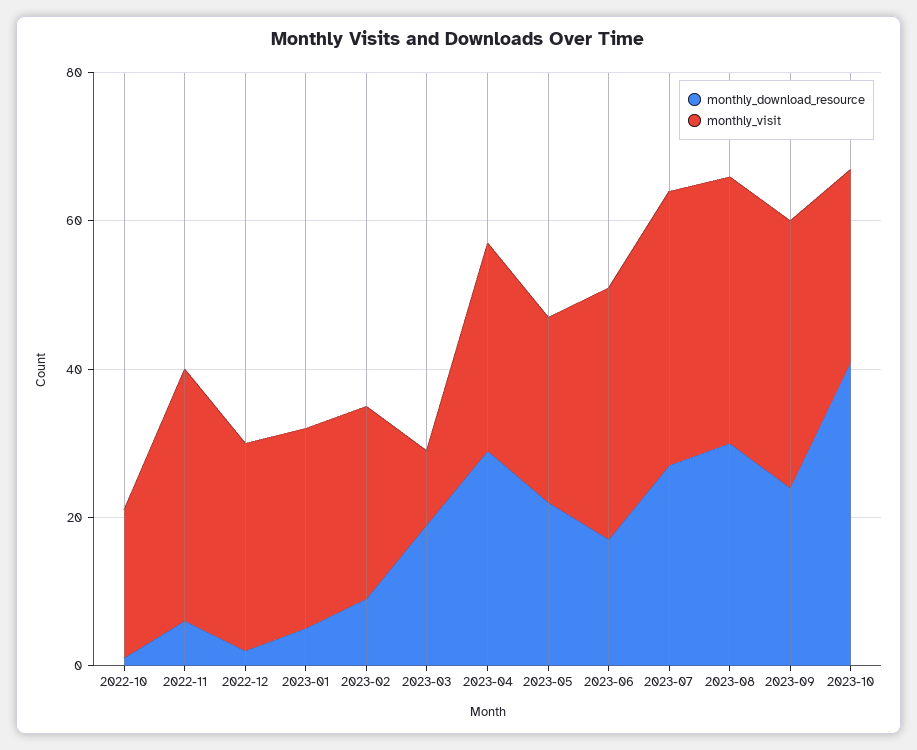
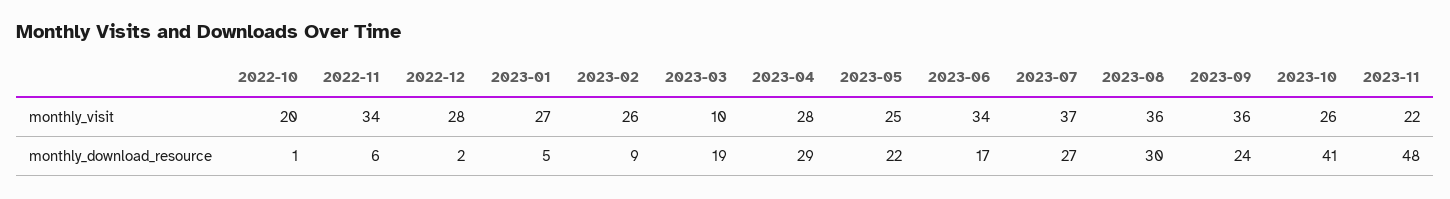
monthly_visit, 2023-11: none -> 22
monthly_download_resource, 2023-11: none -> 48

